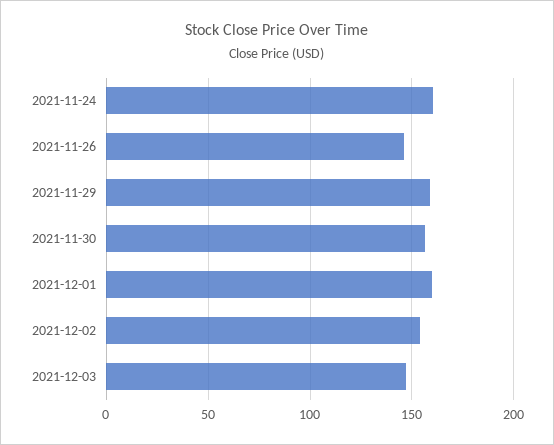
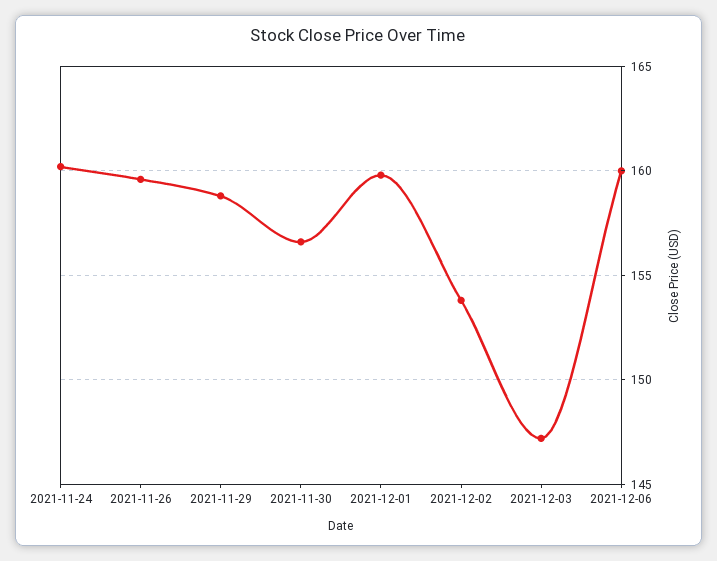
2021-11-26: 145 -> 159.5
2021-12-06: none -> 160

